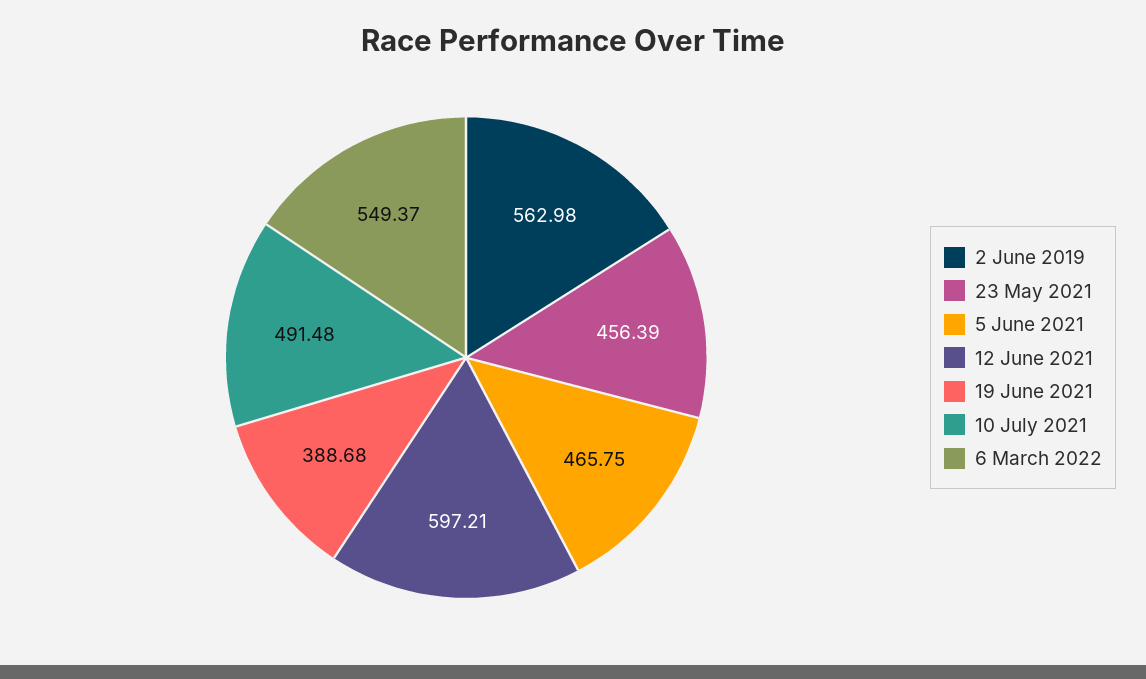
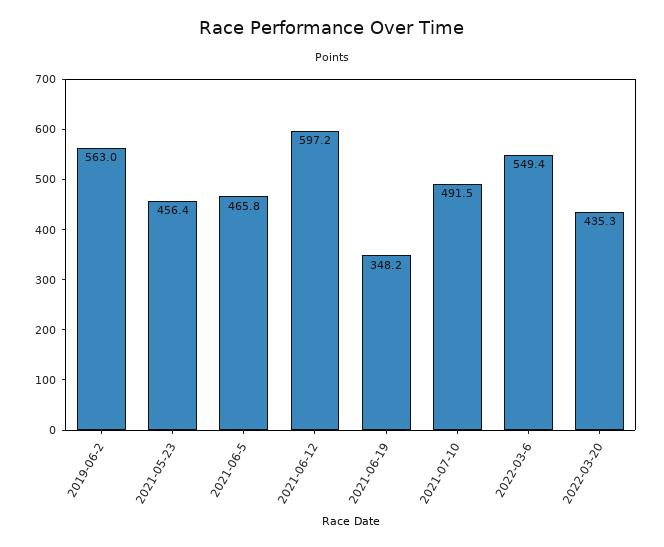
19 June 2021: 388.68 -> 348.2
2022-03-20: none -> 435.3

